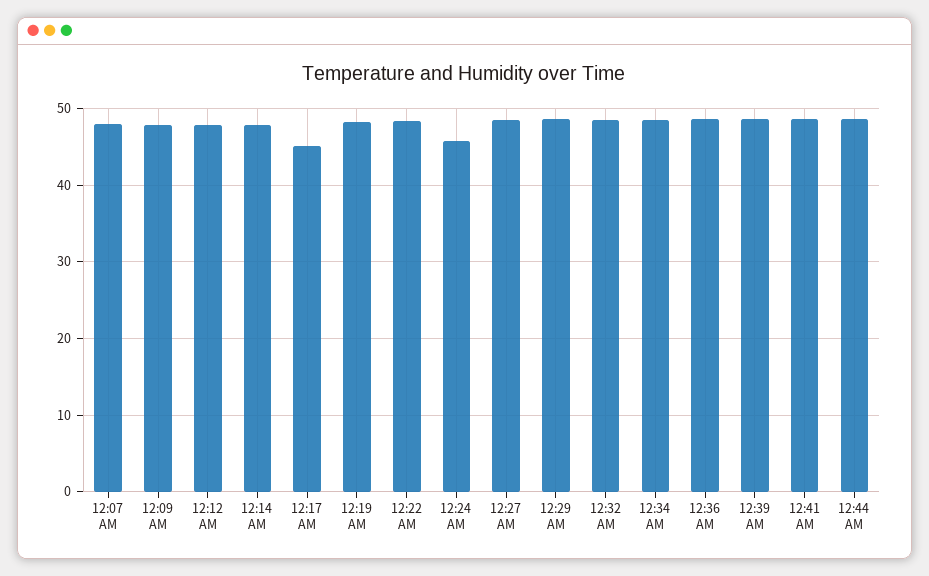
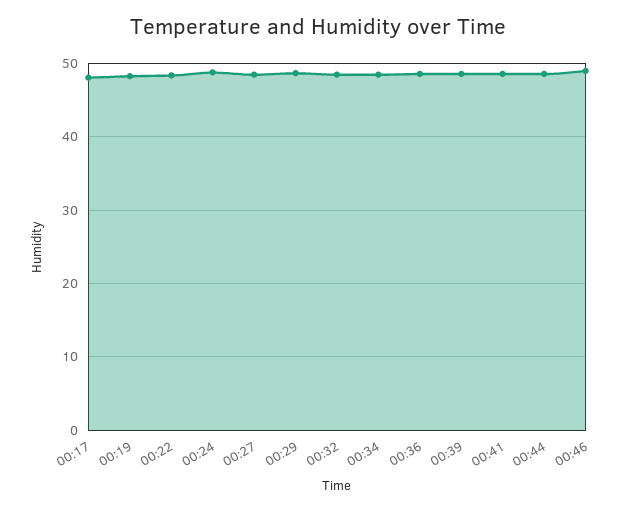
12:07 AM: 48 -> none
12:09 AM: 48 -> none
12:12 AM: 48 -> none
12:14 AM: 48 -> none
12:17 AM: 45 -> 48
12:24 AM: 46 -> 49
00:46: none -> 49

